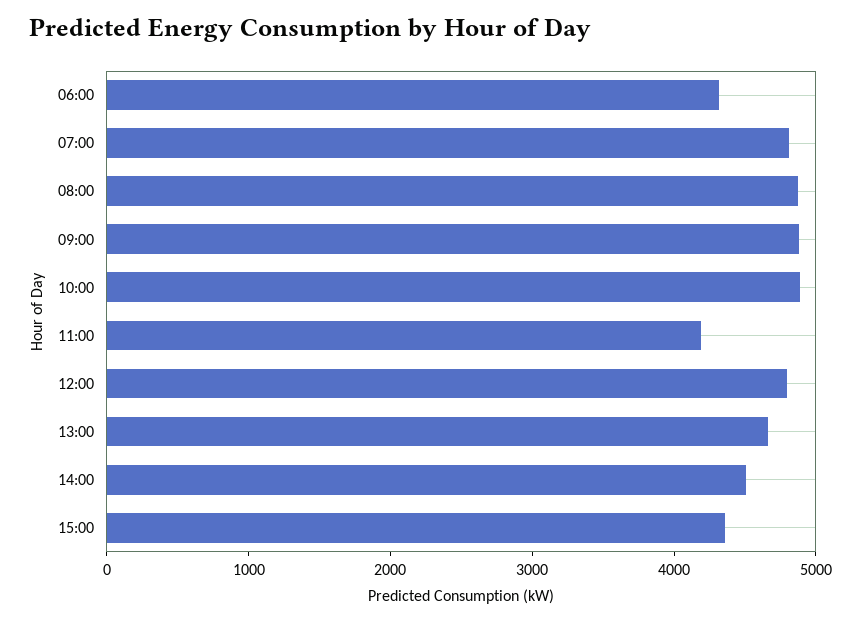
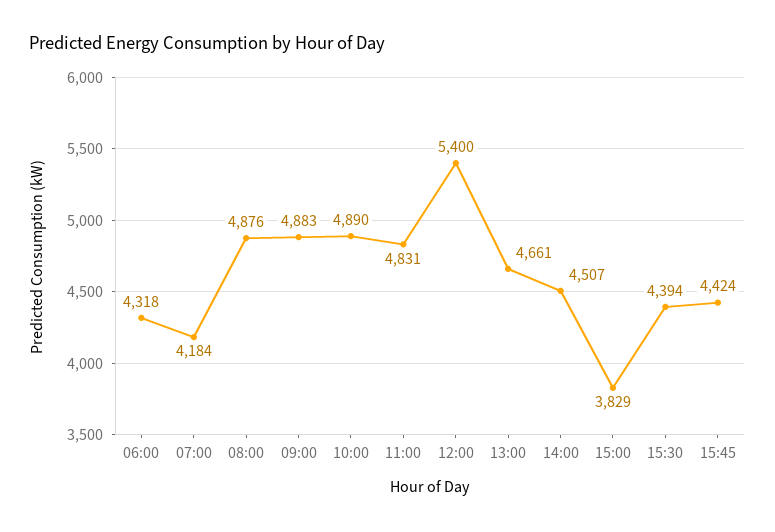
07:00: 4800 -> 4184
11:00: 4200 -> 4831
12:00: 4800 -> 5400
15:00: 4400 -> 3829
15:30: none -> 4394
15:45: none -> 4424

